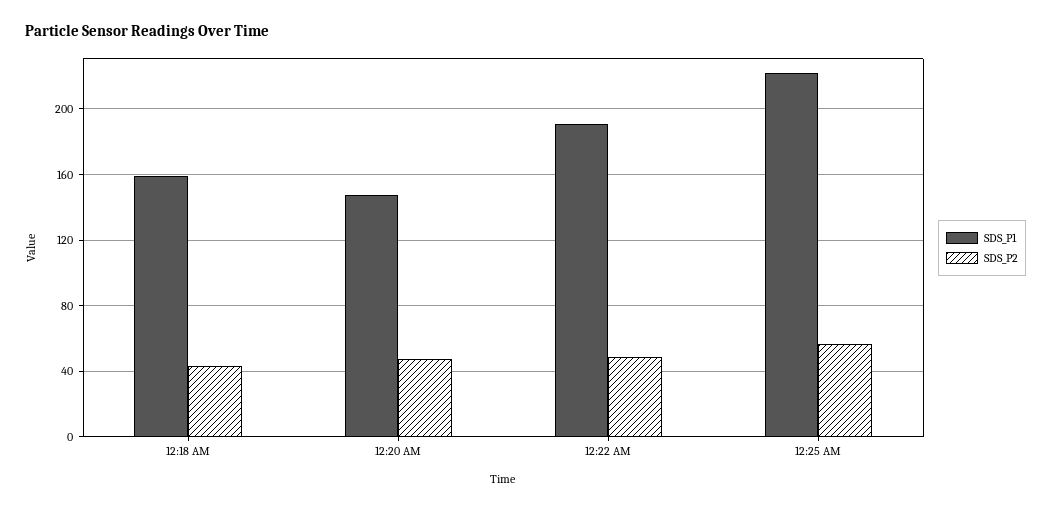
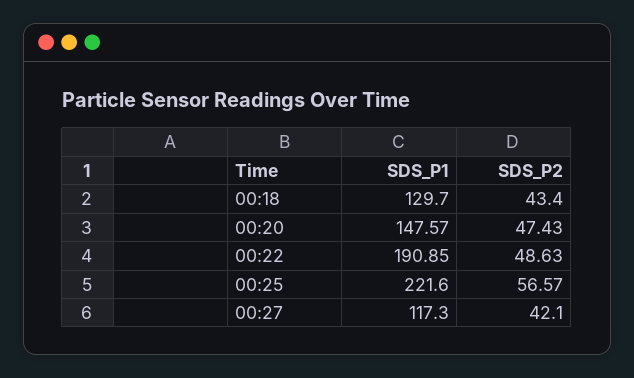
SDS_P1, 12:18 AM: 160 -> 129.7
SDS_P1, 00:27: none -> 117.3
SDS_P2, 00:27: none -> 42.1

